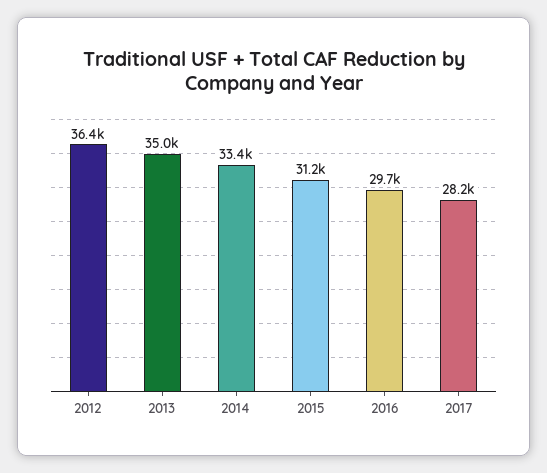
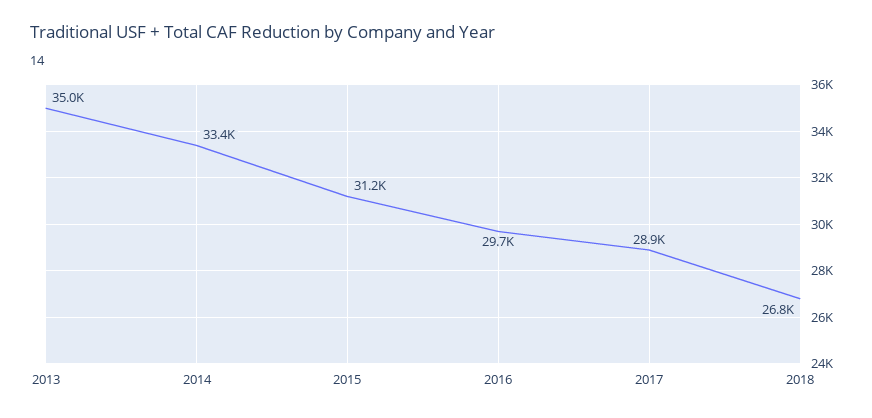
2012: 36400 -> none
2017: 28200 -> 28900
2018: none -> 26800

